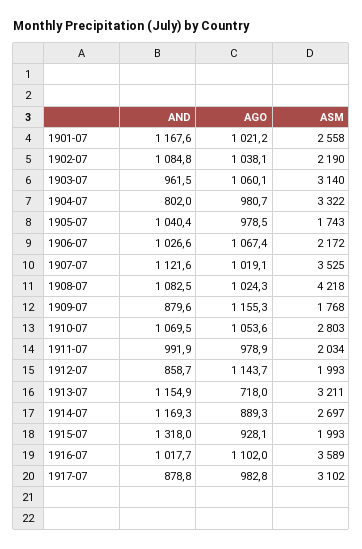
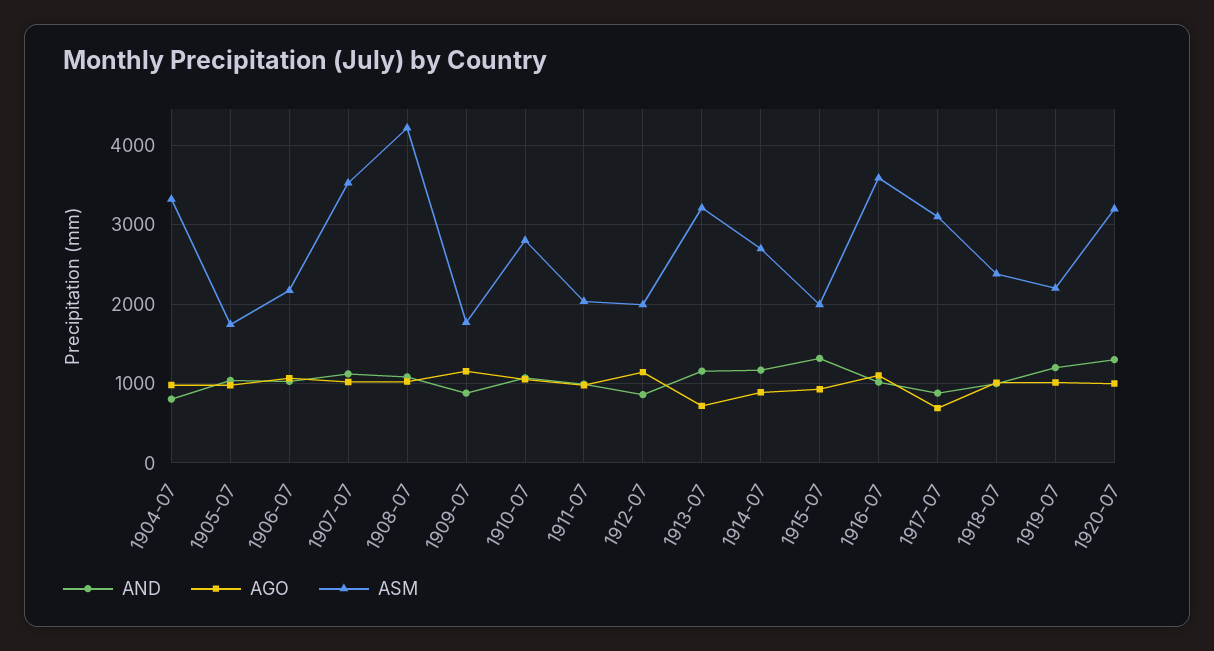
AND, 1901-07: 1167.6 -> none
AGO, 1901-07: 1021.2 -> none
ASM, 1901-07: 2558 -> none
AND, 1902-07: 1084.8 -> none
AGO, 1902-07: 1038.1 -> none
ASM, 1902-07: 2190 -> none
AND, 1903-07: 961.5 -> none
AGO, 1903-07: 1060.1 -> none
ASM, 1903-07: 3140 -> none
AGO, 1917-07: 982.8 -> 700
AND, 1918-07: none -> 1000
AGO, 1918-07: none -> 1000
ASM, 1918-07: none -> 2400
AND, 1919-07: none -> 1200
AGO, 1919-07: none -> 1000
ASM, 1919-07: none -> 2200
AND, 1920-07: none -> 1300
AGO, 1920-07: none -> 1000
ASM, 1920-07: none -> 3200

